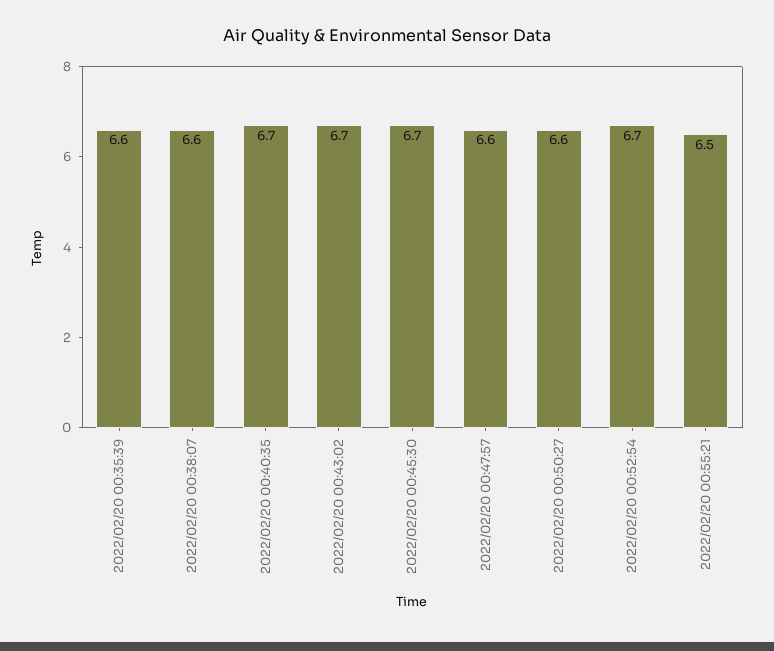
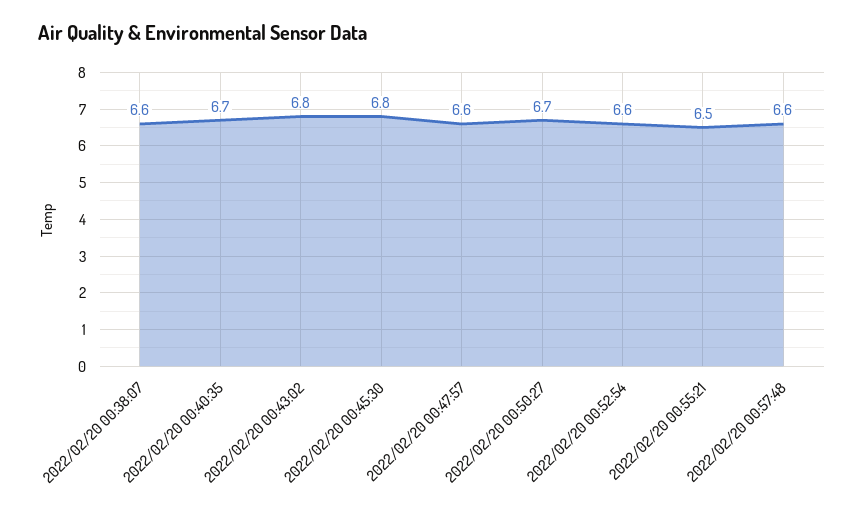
2022/02/20 00:35:39: 6.6 -> none
2022/02/20 00:43:02: 6.7 -> 6.8
2022/02/20 00:45:30: 6.7 -> 6.8
2022/02/20 00:50:27: 6.6 -> 6.7
2022/02/20 00:52:54: 6.7 -> 6.6
2022/02/20 00:57:48: none -> 6.6

